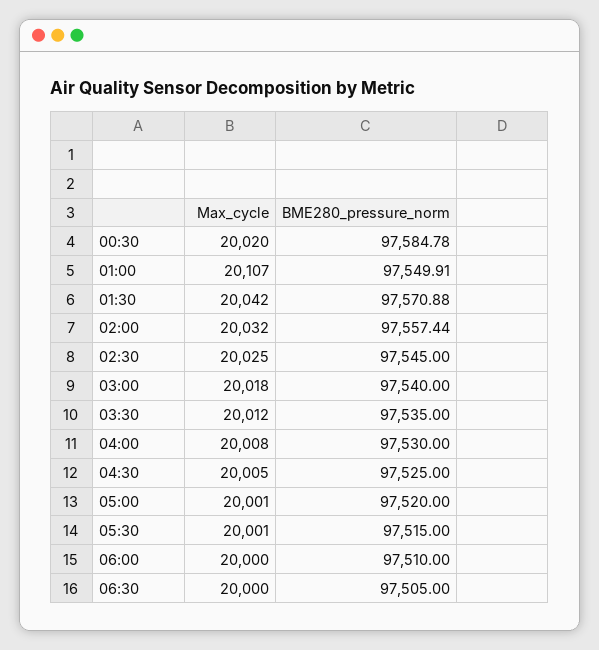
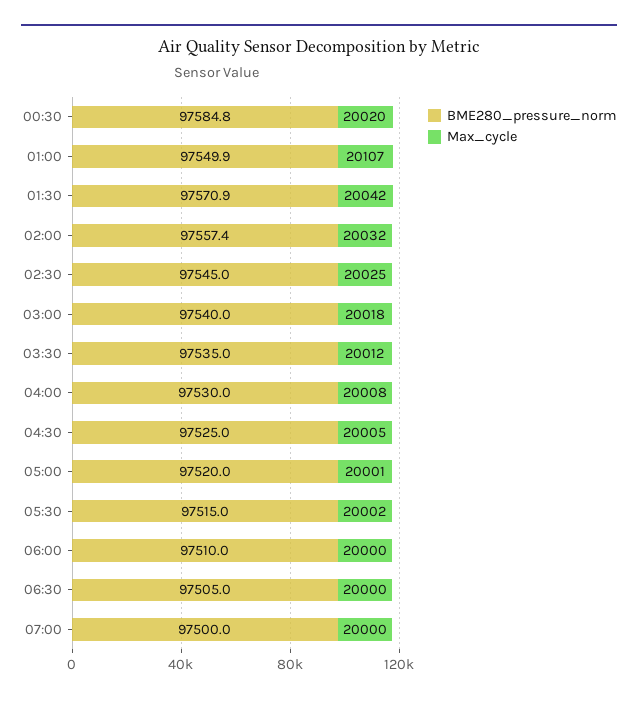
Max_cycle, 05:30: 20001 -> 20002
BME280_pressure_norm, 07:00: none -> 97500
Max_cycle, 07:00: none -> 20000

